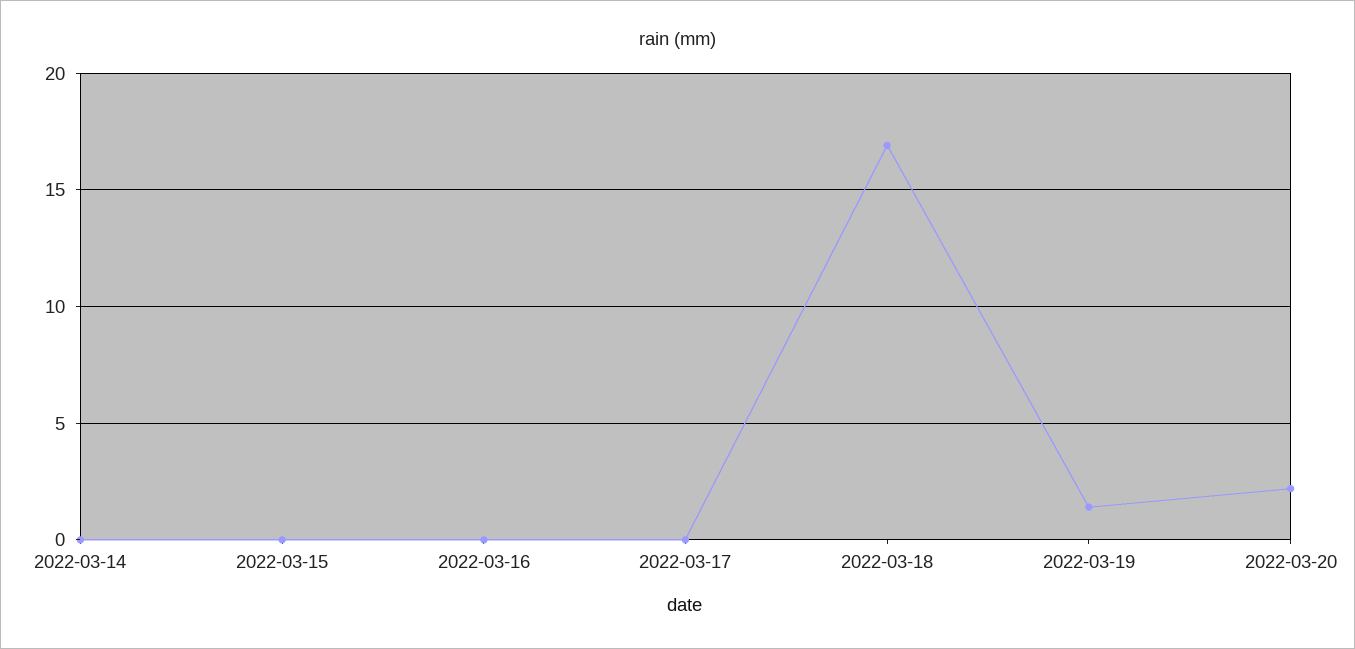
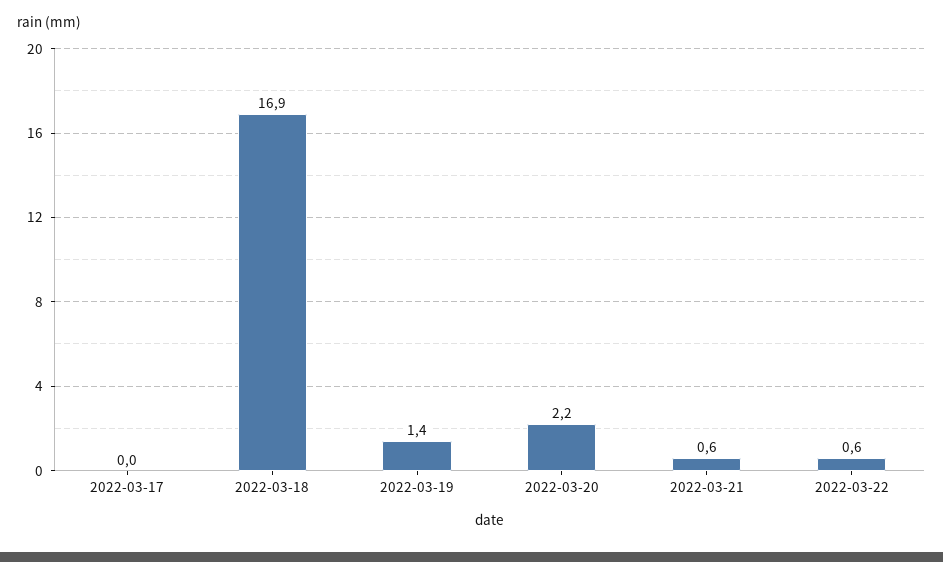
2022-03-14: 0 -> none
2022-03-15: 0 -> none
2022-03-16: 0 -> none
2022-03-21: none -> 0.6
2022-03-22: none -> 0.6

